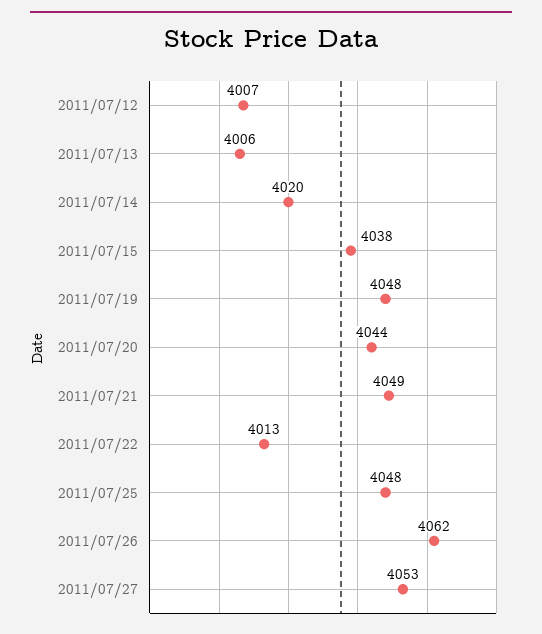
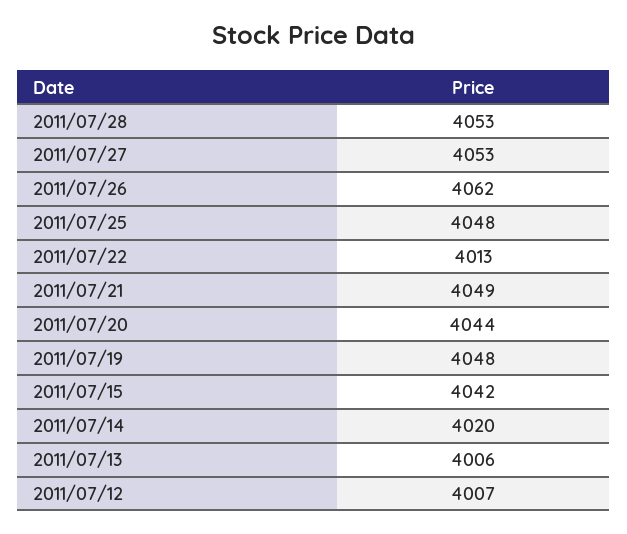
2011/07/15: 4038 -> 4042
2011/07/28: none -> 4053

